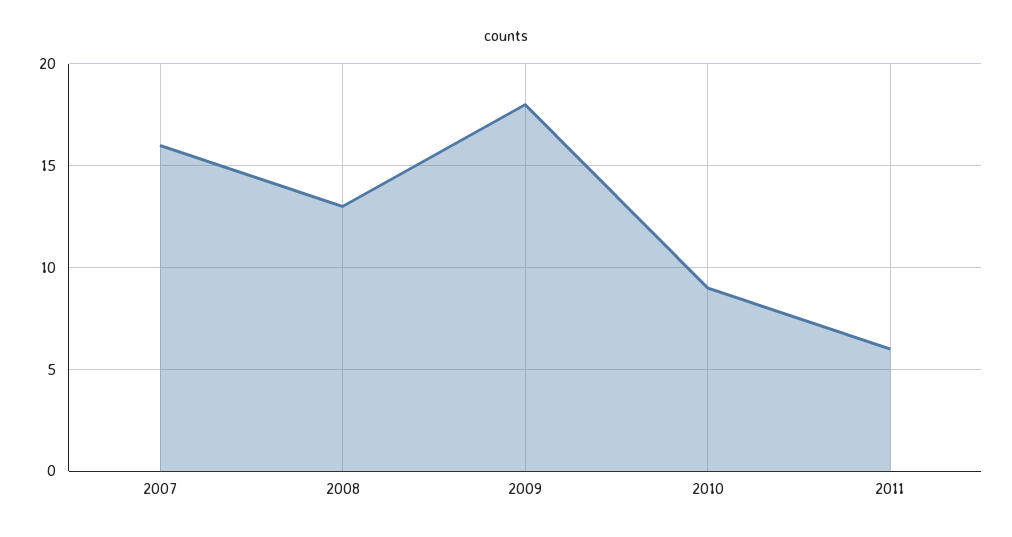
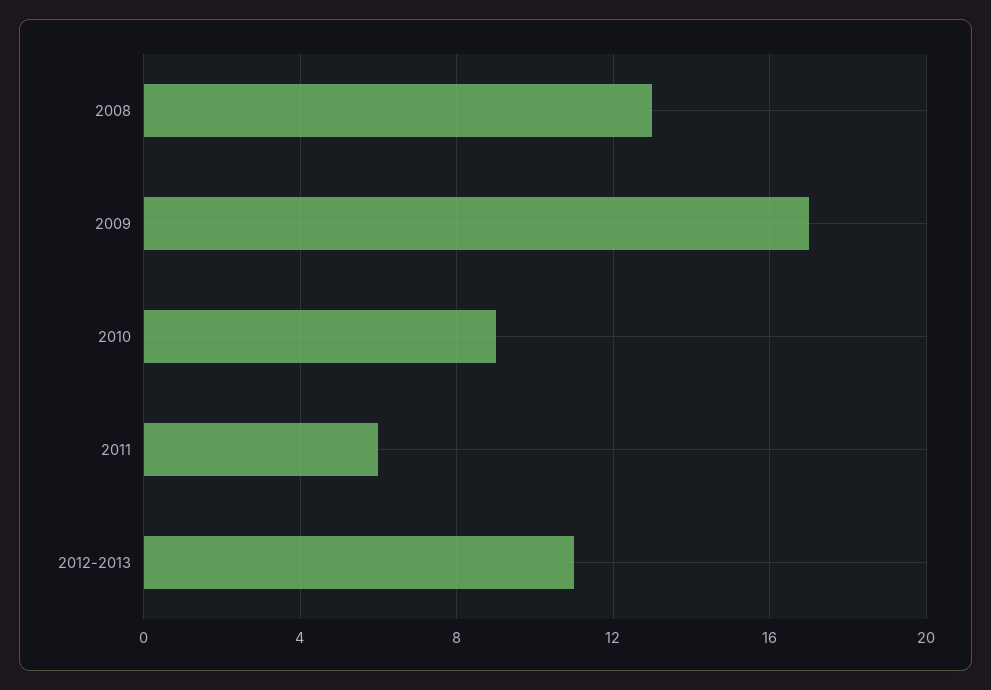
2007: 16 -> none
2009: 18 -> 17
2012-2013: none -> 11

